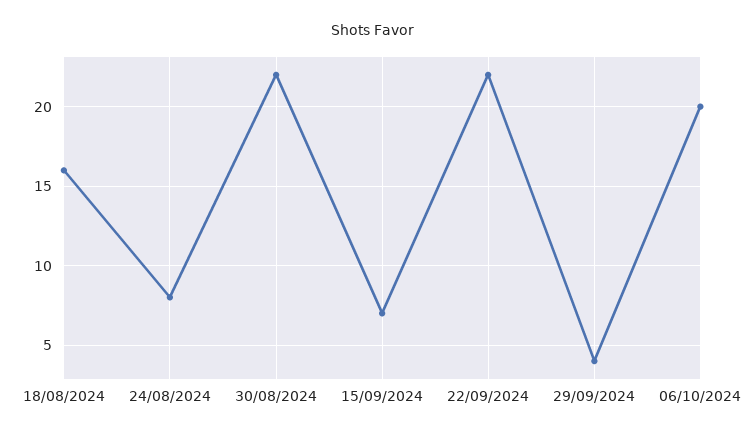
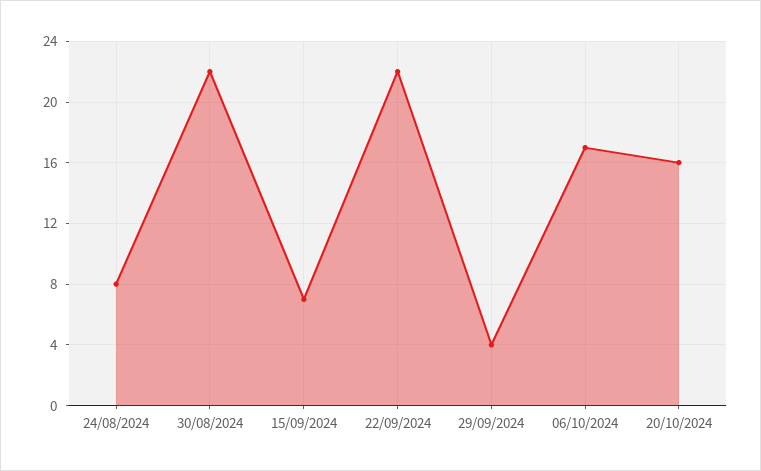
18/08/2024: 16 -> none
06/10/2024: 20 -> 17
20/10/2024: none -> 16

